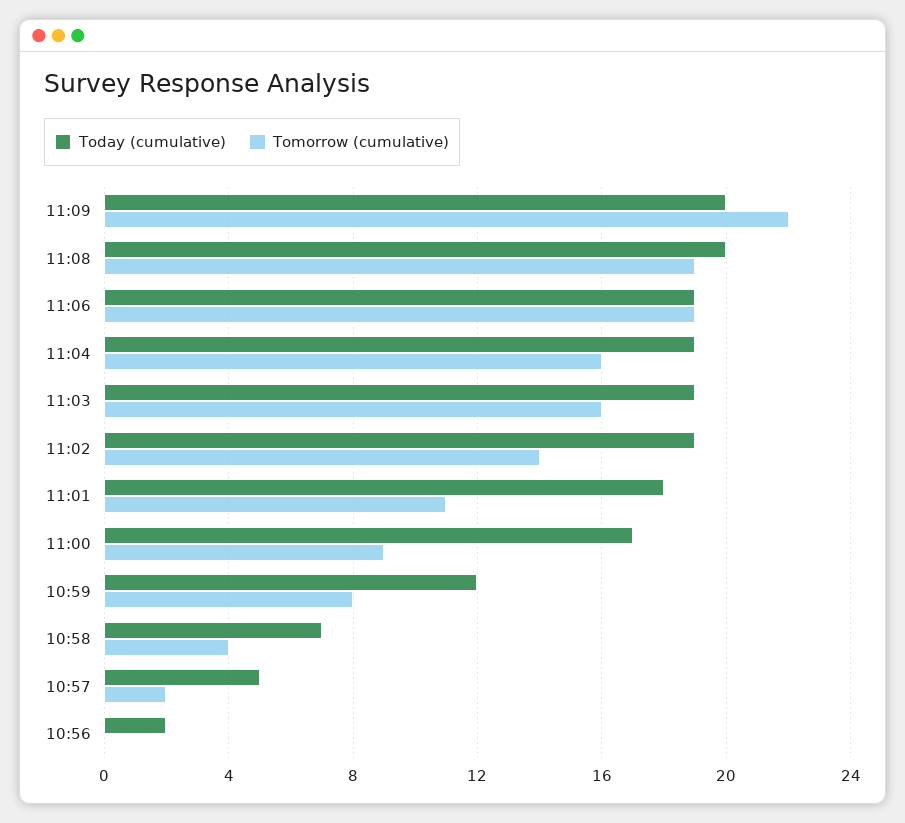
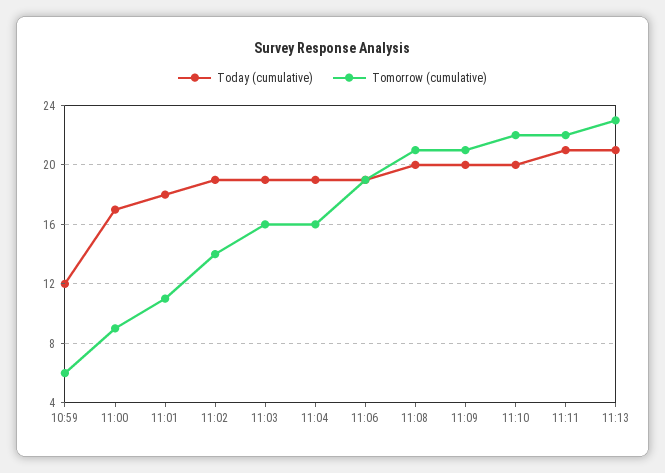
Tomorrow (cumulative), 11:09: 22 -> 21
Tomorrow (cumulative), 11:08: 19 -> 21
Tomorrow (cumulative), 10:59: 8 -> 6
Today (cumulative), 10:58: 7 -> none
Tomorrow (cumulative), 10:58: 4 -> none
Today (cumulative), 10:57: 5 -> none
Tomorrow (cumulative), 10:57: 2 -> none
Today (cumulative), 10:56: 2 -> none
Tomorrow (cumulative), 10:56: 0 -> none
Today (cumulative), 11:10: none -> 20
Tomorrow (cumulative), 11:10: none -> 22
Today (cumulative), 11:11: none -> 21
Tomorrow (cumulative), 11:11: none -> 22
Today (cumulative), 11:13: none -> 21
Tomorrow (cumulative), 11:13: none -> 23

